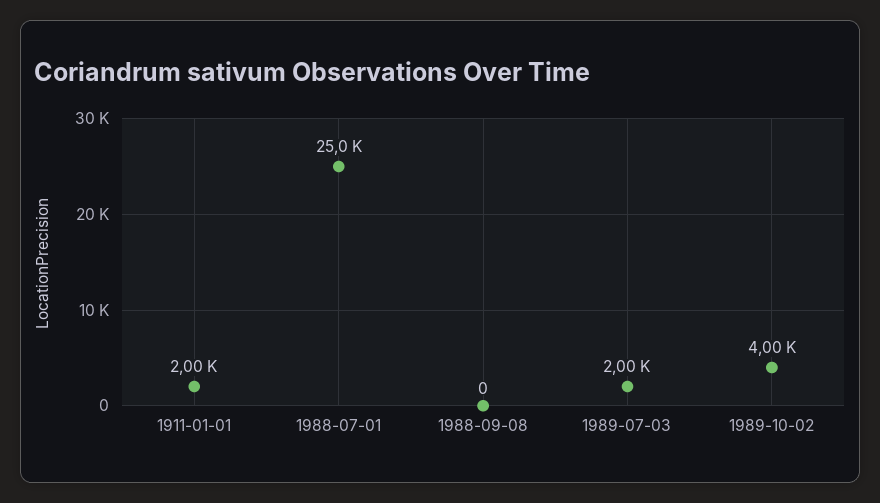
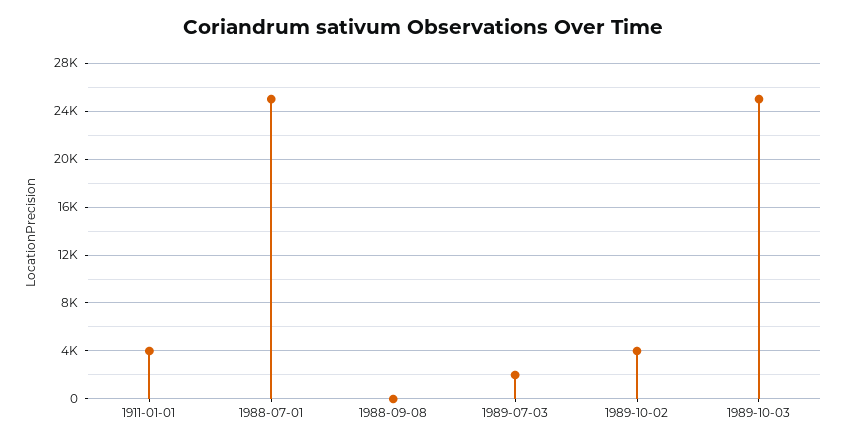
1911-01-01: 2000 -> 4000
1989-10-03: none -> 25000

